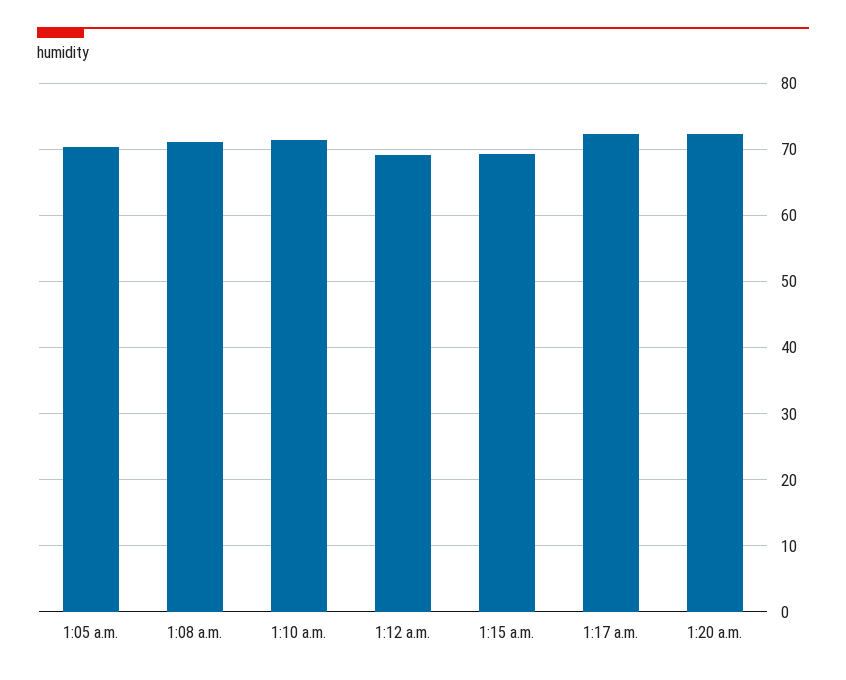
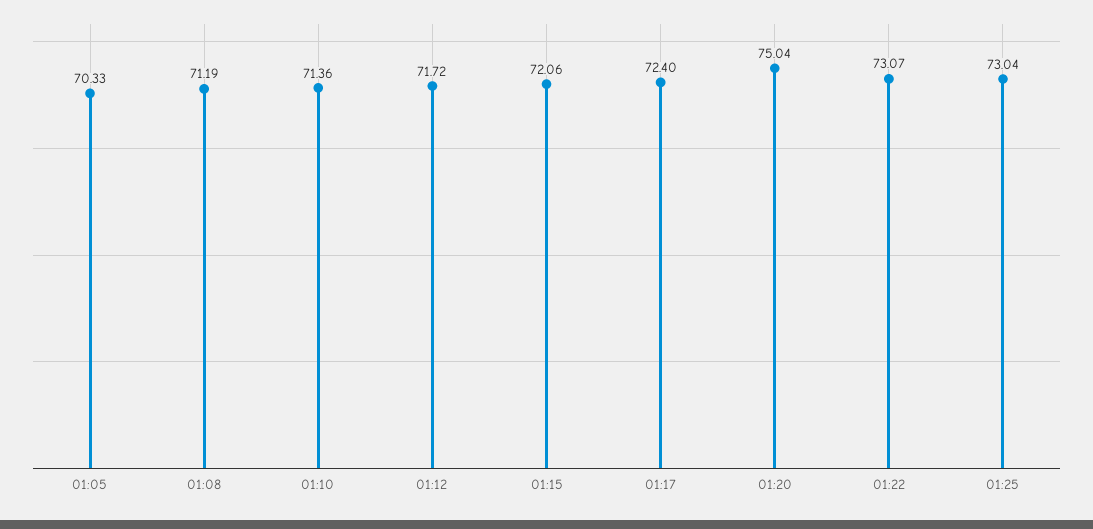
1:12 a.m.: 69 -> 71.72
1:15 a.m.: 69 -> 72.06
1:20 a.m.: 72 -> 75.04
01:22: none -> 73.07
01:25: none -> 73.04

